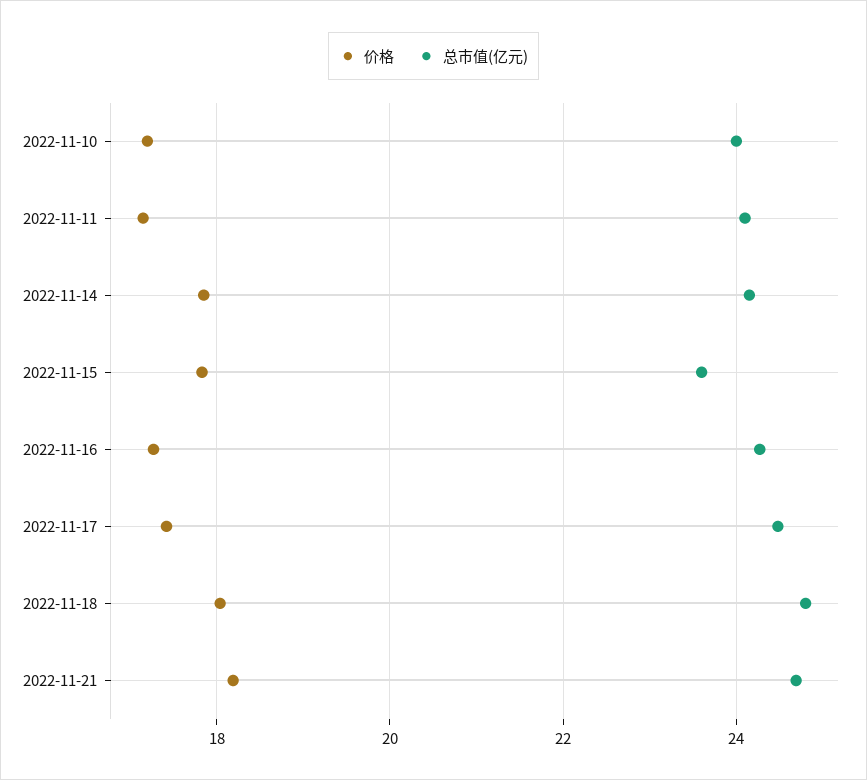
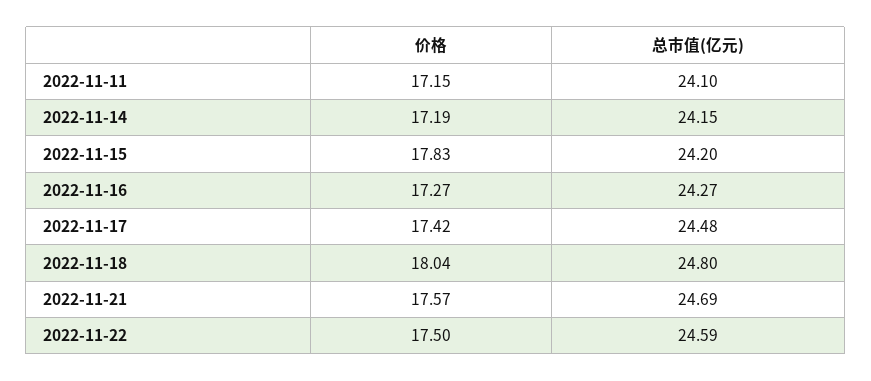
价格, 2022-11-10: 17.2 -> none
总市值(亿元), 2022-11-10: 24 -> none
价格, 2022-11-14: 17.8 -> 17.19
总市值(亿元), 2022-11-15: 23.6 -> 24.2
价格, 2022-11-21: 18.2 -> 17.57
价格, 2022-11-22: none -> 17.5
总市值(亿元), 2022-11-22: none -> 24.59

